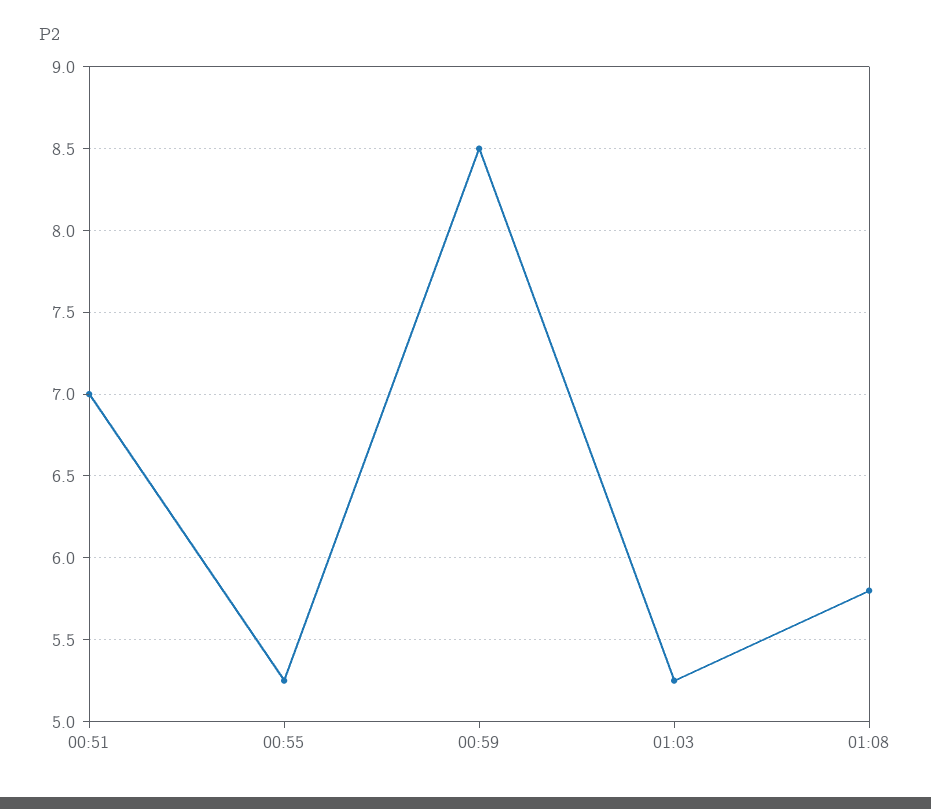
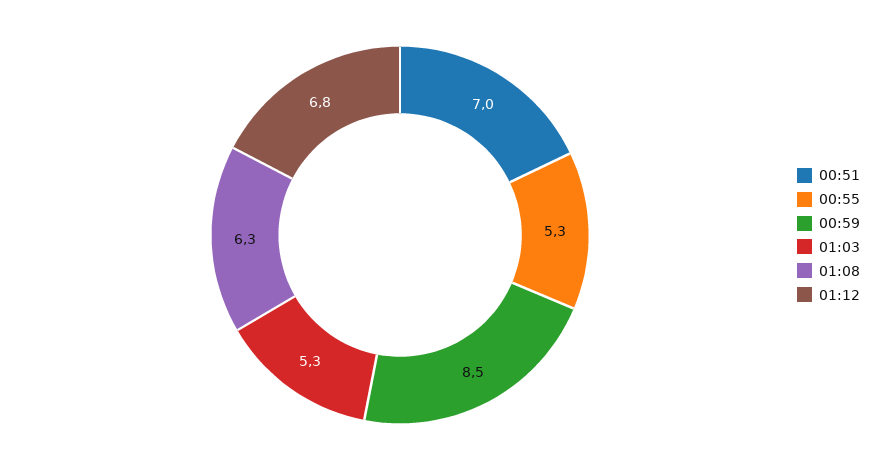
01:08: 5.8 -> 6.3
01:12: none -> 6.8

